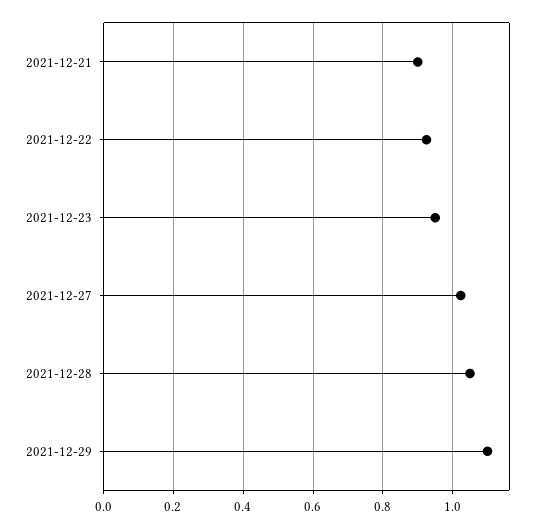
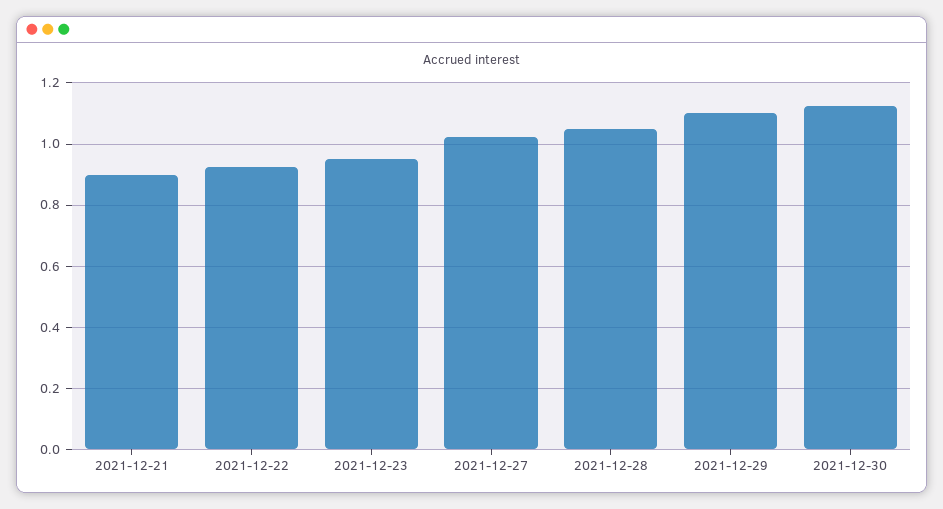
2021-12-30: none -> 1.12

